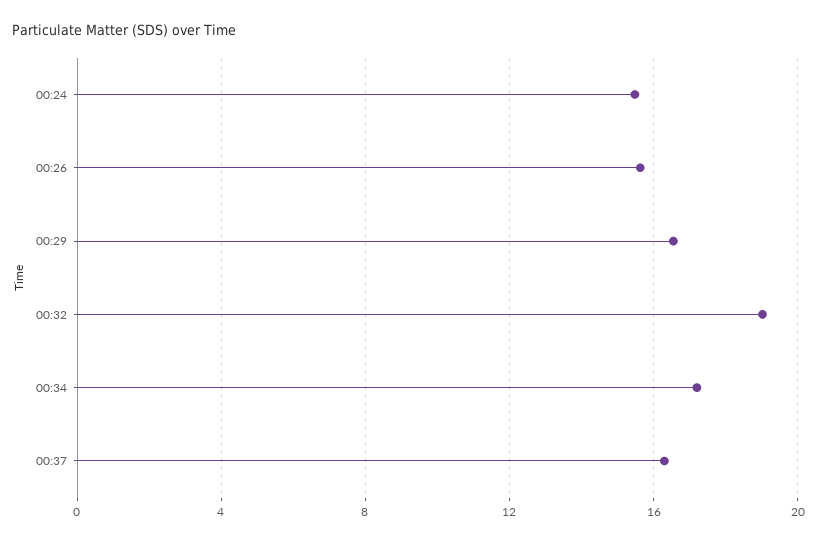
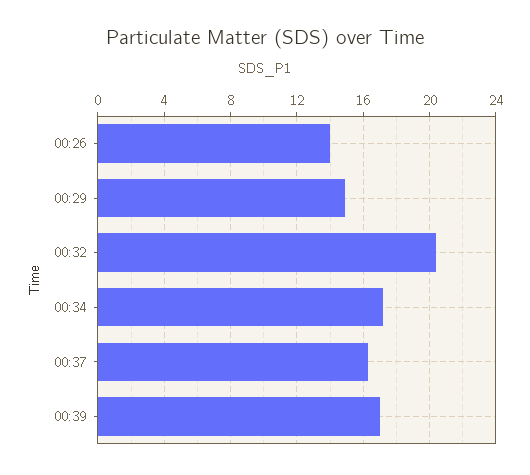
00:24: 15.5 -> none
00:26: 15.5 -> 14
00:29: 16.5 -> 15
00:32: 19 -> 20.5
00:39: none -> 17

